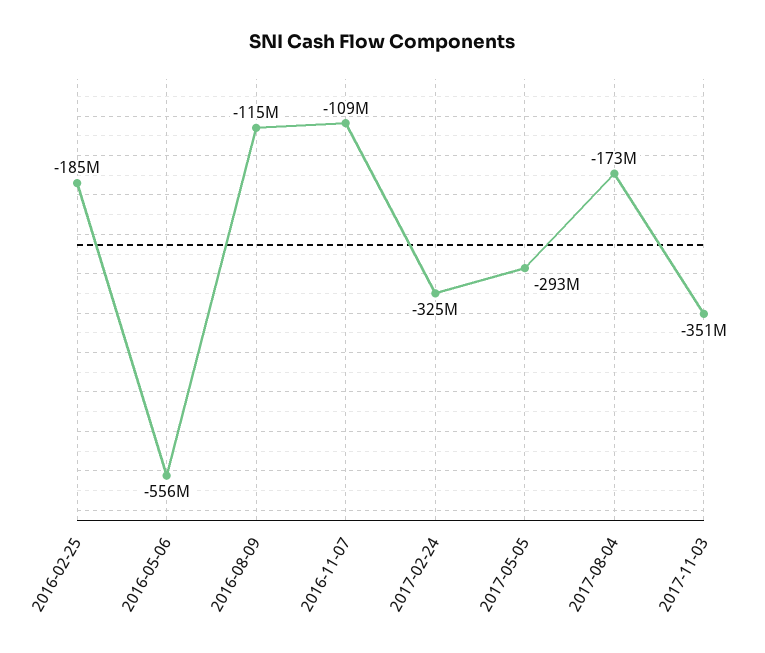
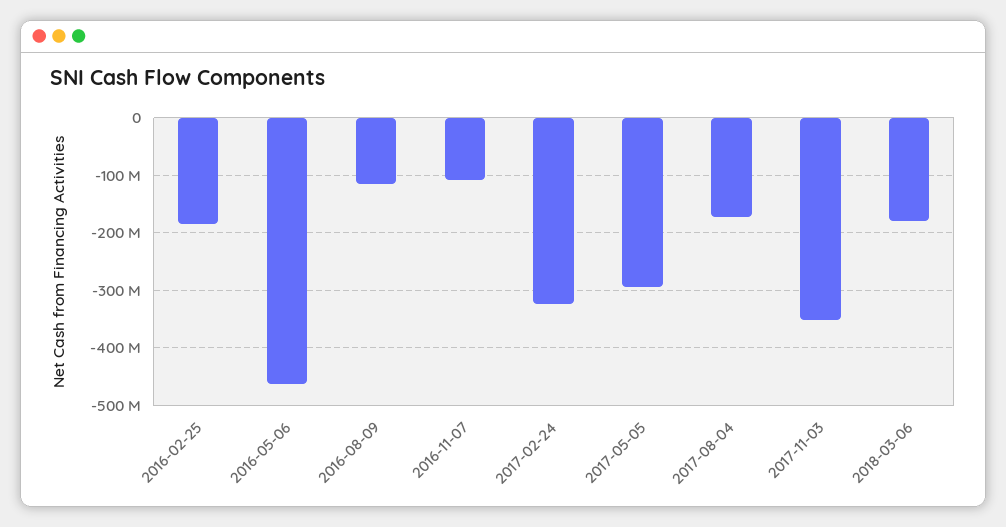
2016-05-06: -556000000 -> -460000000
2018-03-06: none -> -180000000

